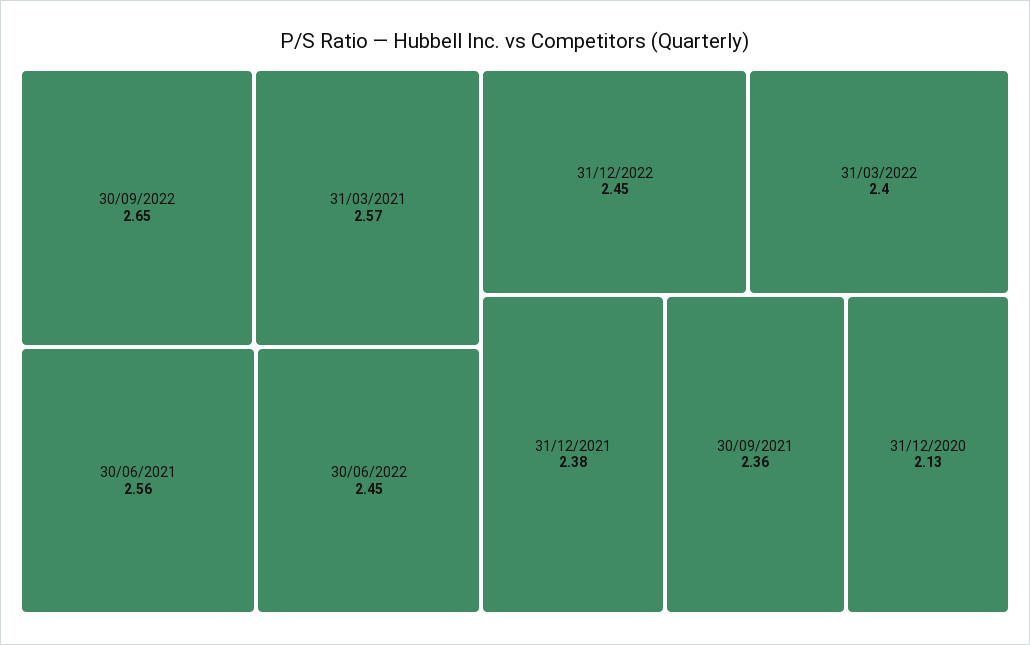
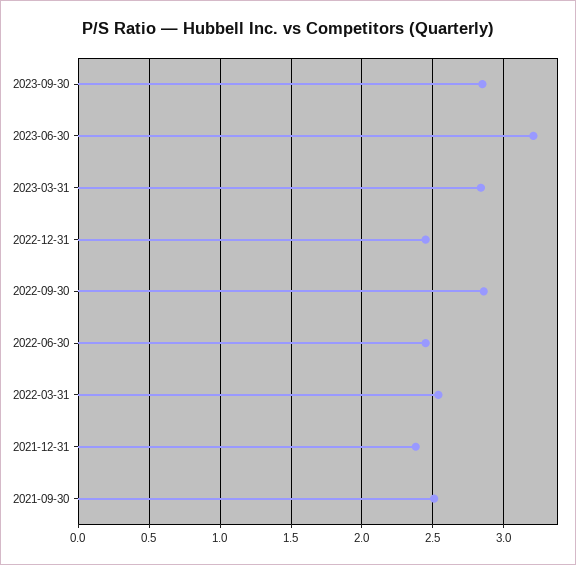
30/09/2022: 2.65 -> 2.85
31/03/2021: 2.57 -> none
30/06/2021: 2.56 -> none
31/03/2022: 2.4 -> 2.55
30/09/2021: 2.36 -> 2.5
31/12/2020: 2.13 -> none
2023-09-30: none -> 2.85
2023-06-30: none -> 3.2
2023-03-31: none -> 2.85

